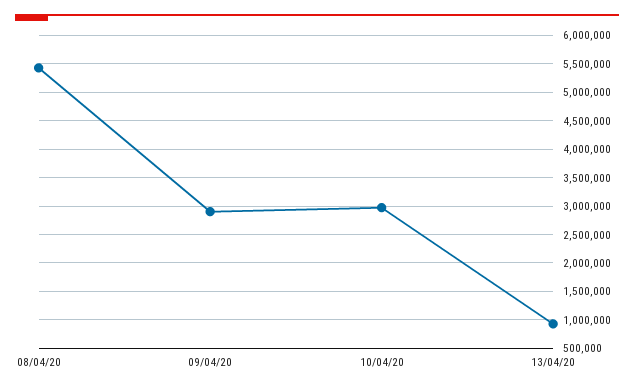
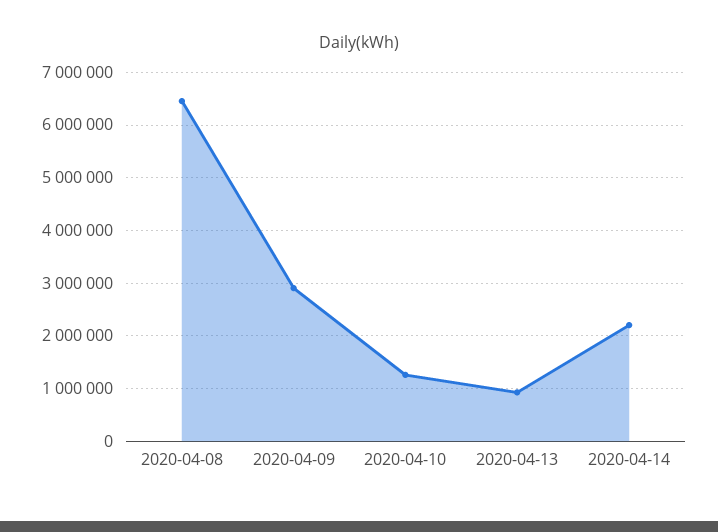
08/04/20: 5500000 -> 6400000
10/04/20: 3000000 -> 1200000
2020-04-14: none -> 2200000

